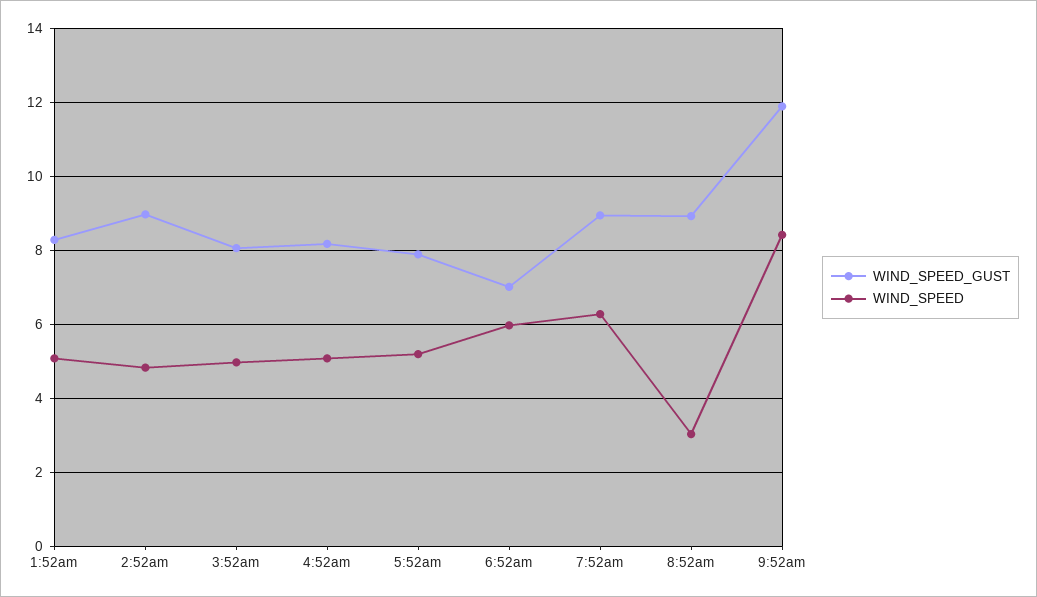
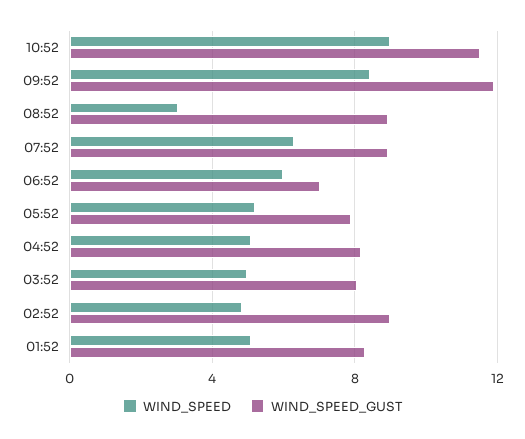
WIND_SPEED, 10:52: none -> 9
WIND_SPEED_GUST, 10:52: none -> 11.5

